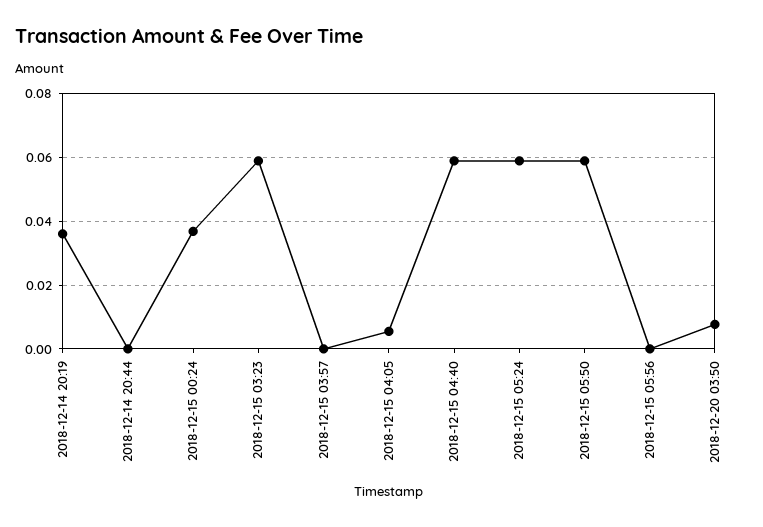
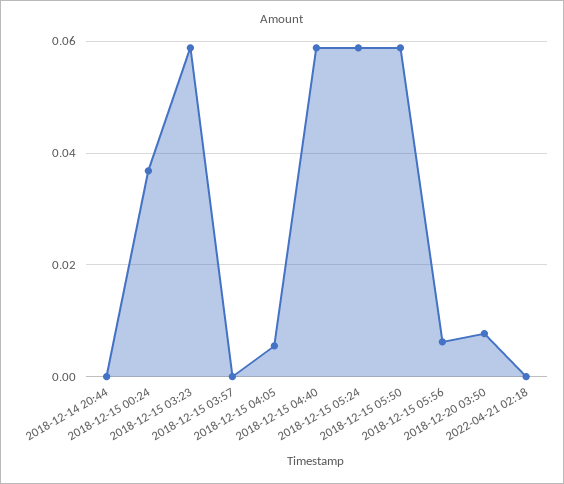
2018-12-14 20:19: 0.036 -> none
2018-12-15 05:56: 0 -> 0.006
2022-04-21 02:18: none -> 0

